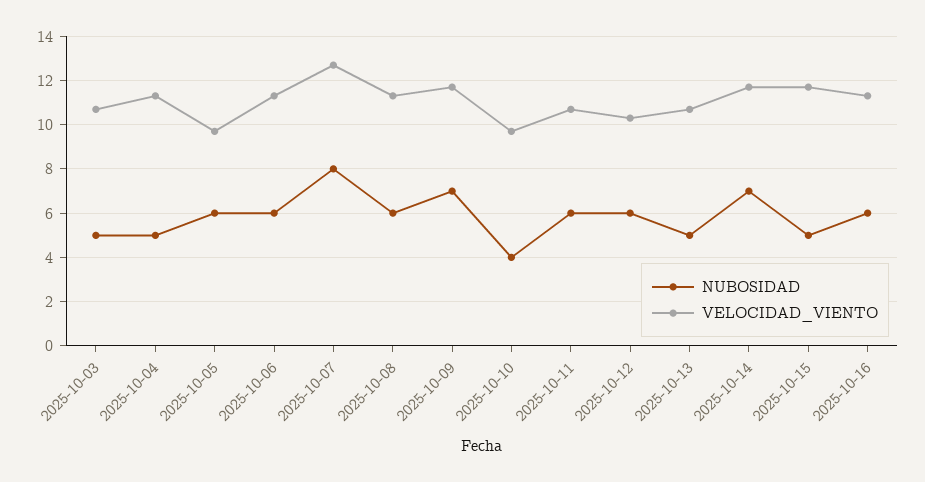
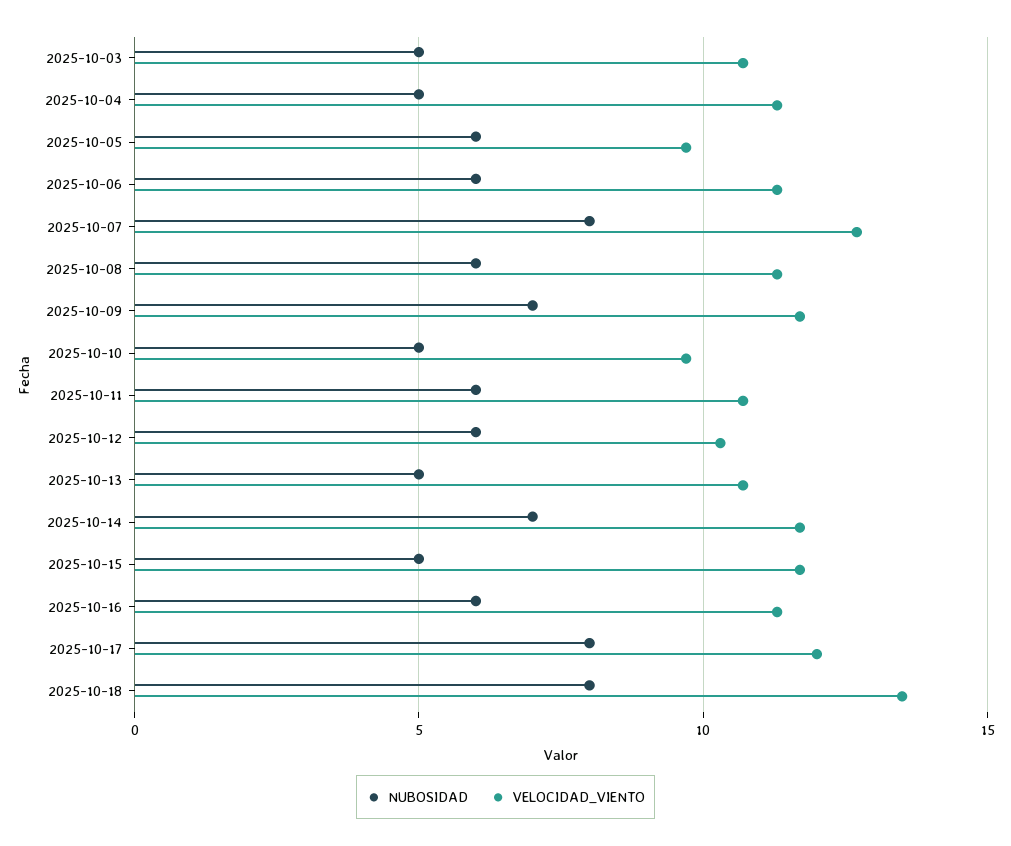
NUBOSIDAD, 2025-10-10: 4 -> 5
NUBOSIDAD, 2025-10-17: none -> 8
VELOCIDAD_VIENTO, 2025-10-17: none -> 12
NUBOSIDAD, 2025-10-18: none -> 8
VELOCIDAD_VIENTO, 2025-10-18: none -> 13.5

